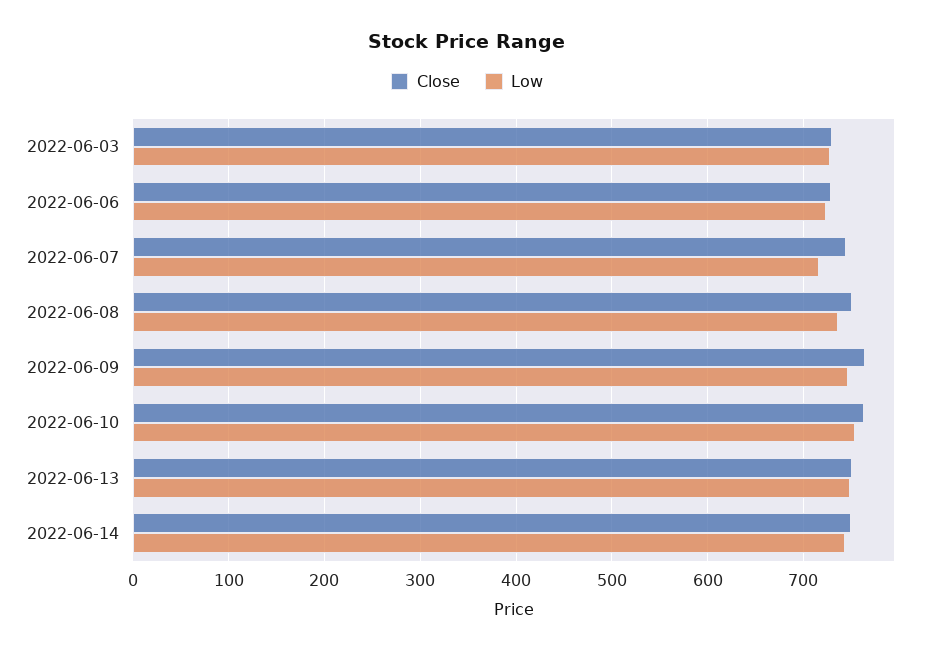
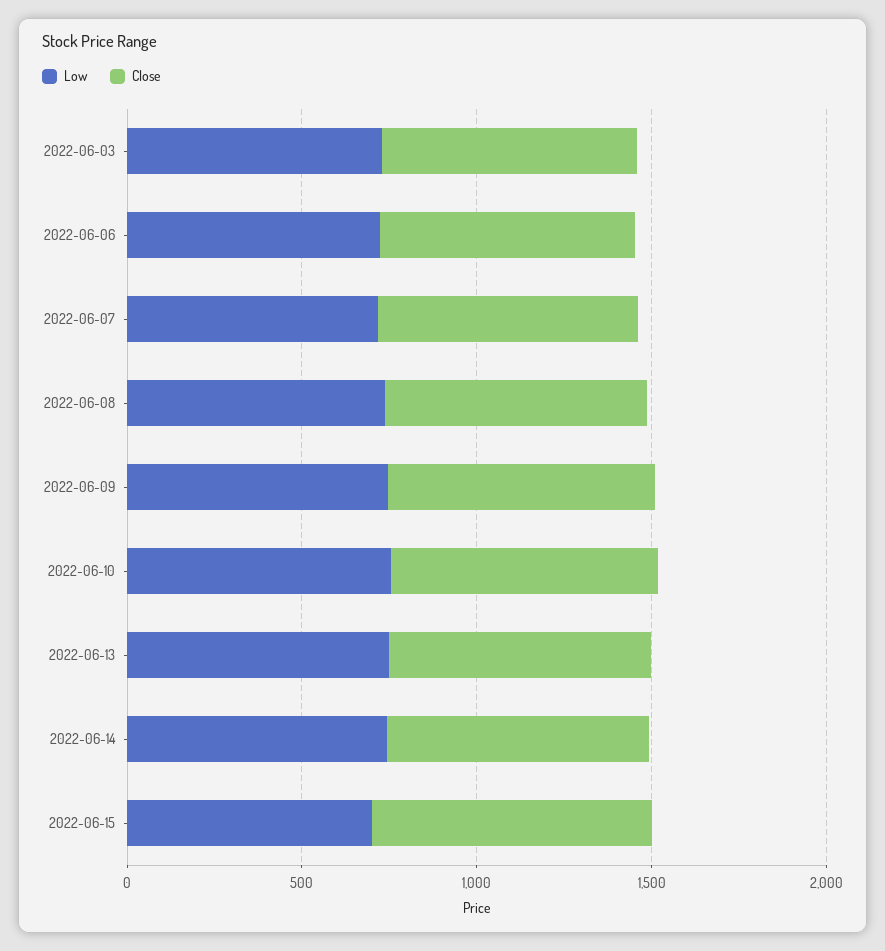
Low, 2022-06-15: none -> 700
Close, 2022-06-15: none -> 800

